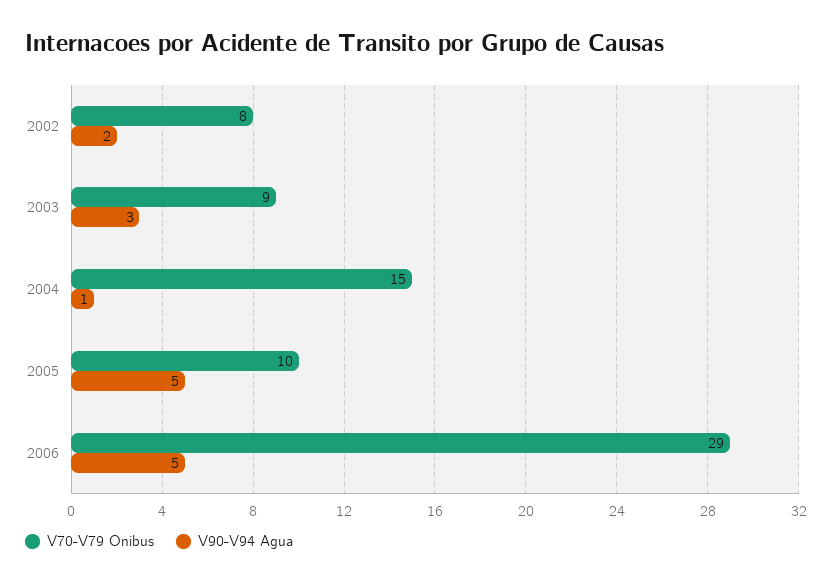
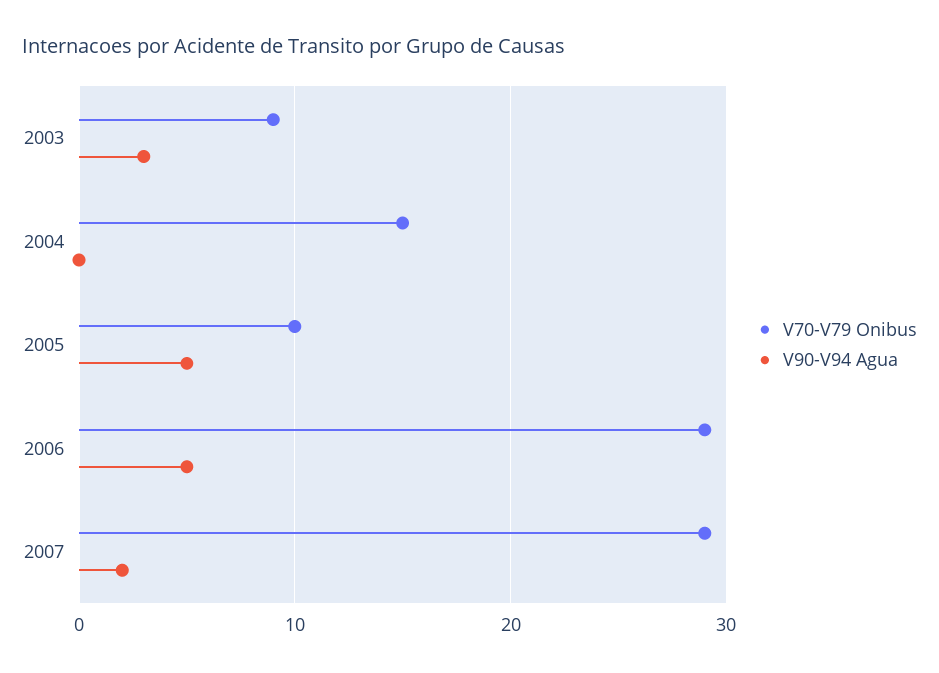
V70-V79 Onibus, 2002: 8 -> none
V90-V94 Agua, 2002: 2 -> none
V90-V94 Agua, 2004: 1 -> 0
V70-V79 Onibus, 2007: none -> 29
V90-V94 Agua, 2007: none -> 2

